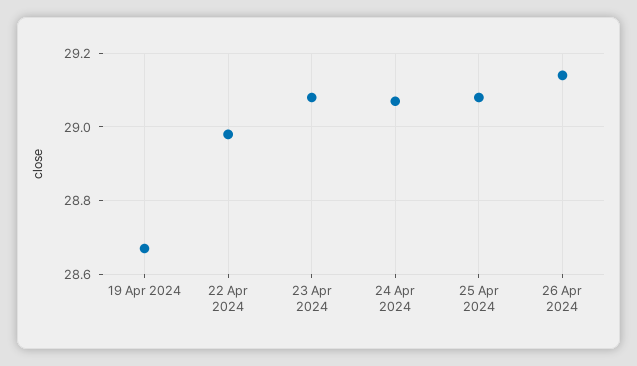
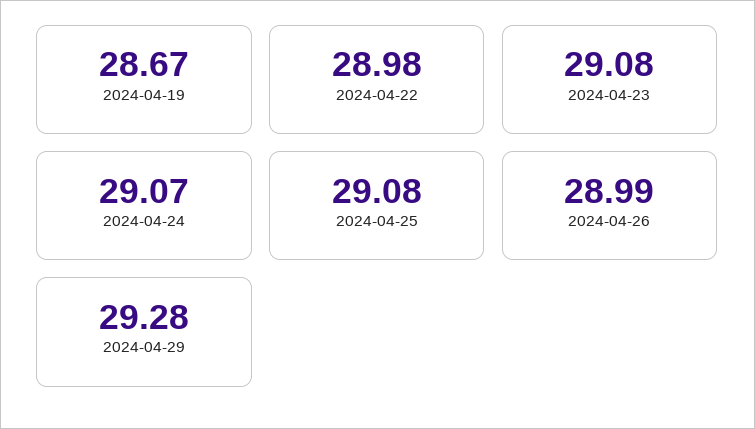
26 Apr 2024: 29.15 -> 28.99
2024-04-29: none -> 29.28

